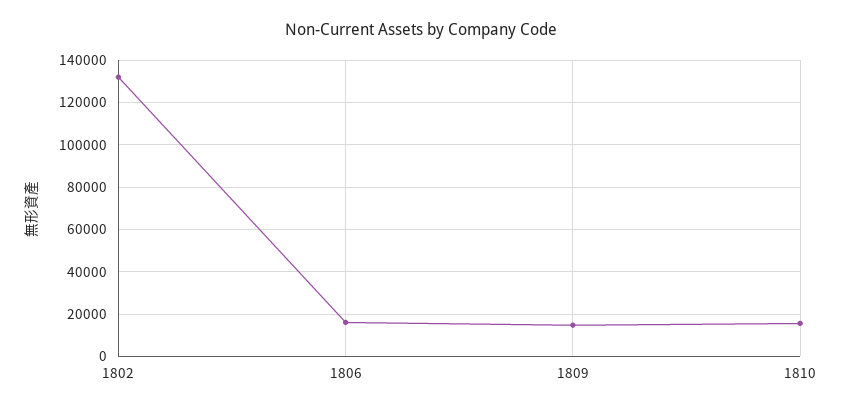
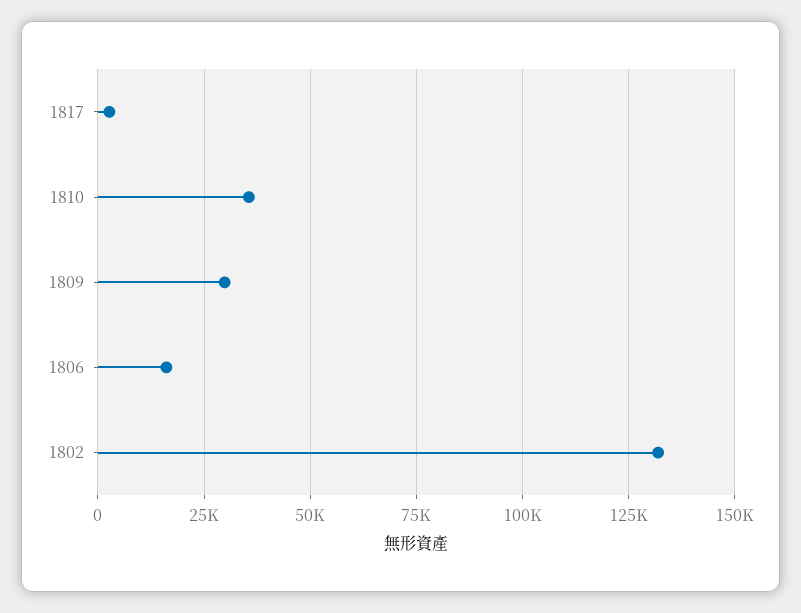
1809: 15000 -> 30000
1810: 15000 -> 35000
1817: none -> 2500

